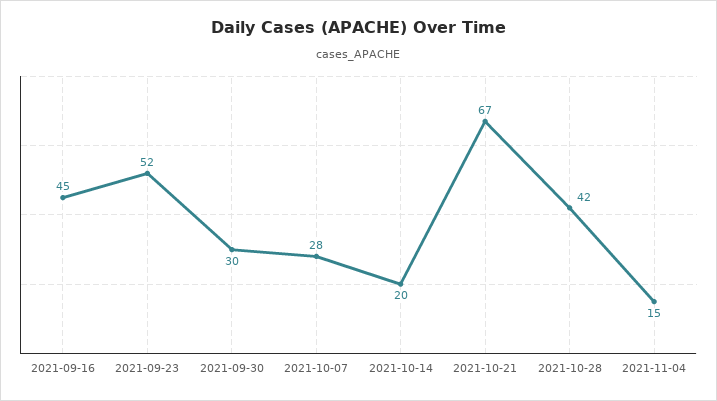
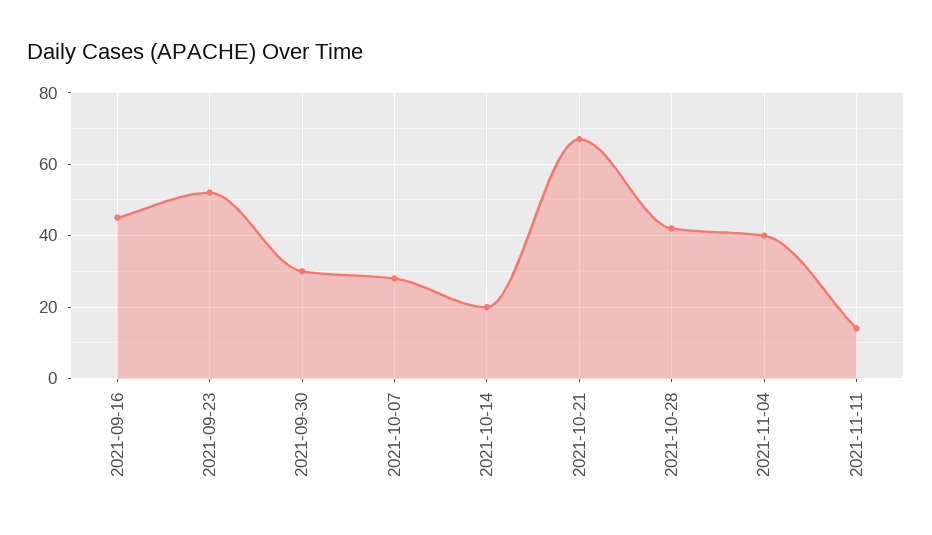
2021-11-04: 15 -> 40
2021-11-11: none -> 15

